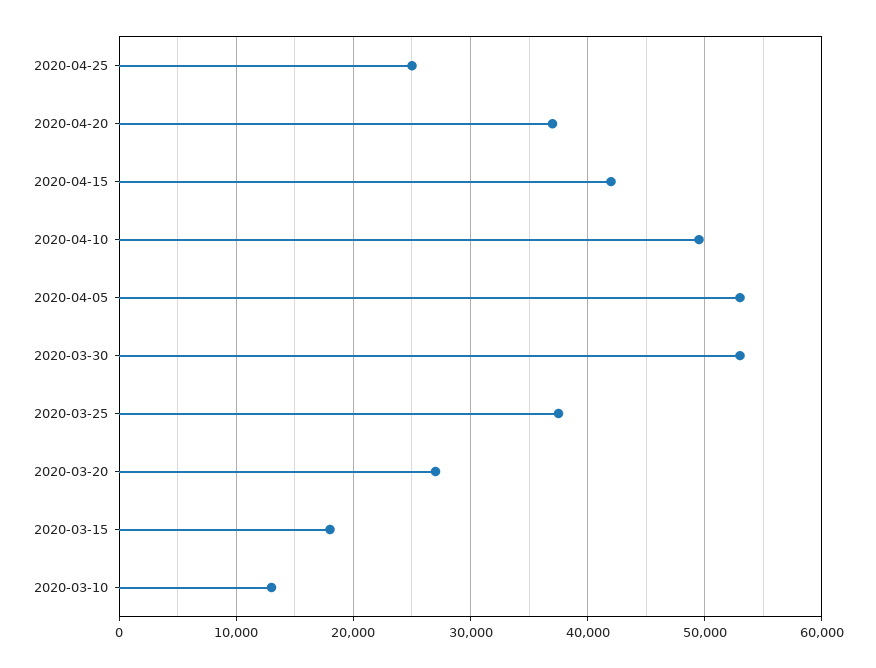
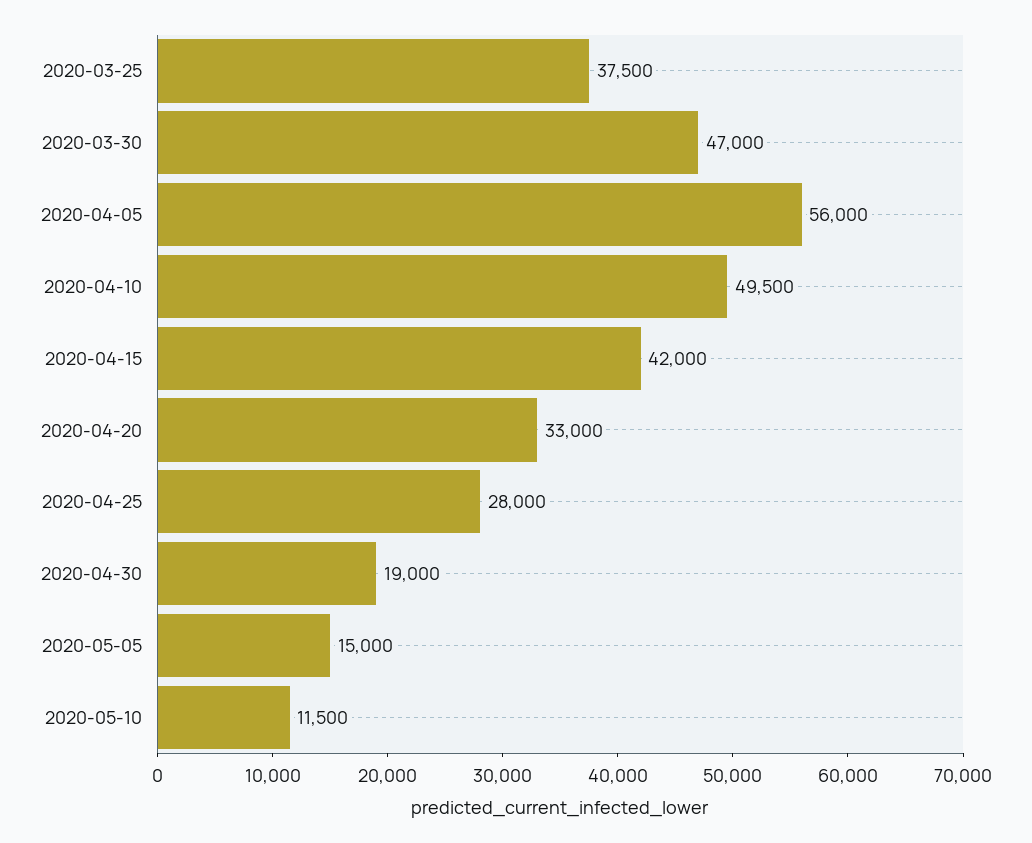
2020-04-25: 25000 -> 28000
2020-04-20: 37000 -> 33000
2020-04-05: 53000 -> 56000
2020-03-30: 53000 -> 47000
2020-03-20: 27000 -> none
2020-03-15: 18000 -> none
2020-03-10: 13000 -> none
2020-04-30: none -> 19000
2020-05-05: none -> 15000
2020-05-10: none -> 11500

